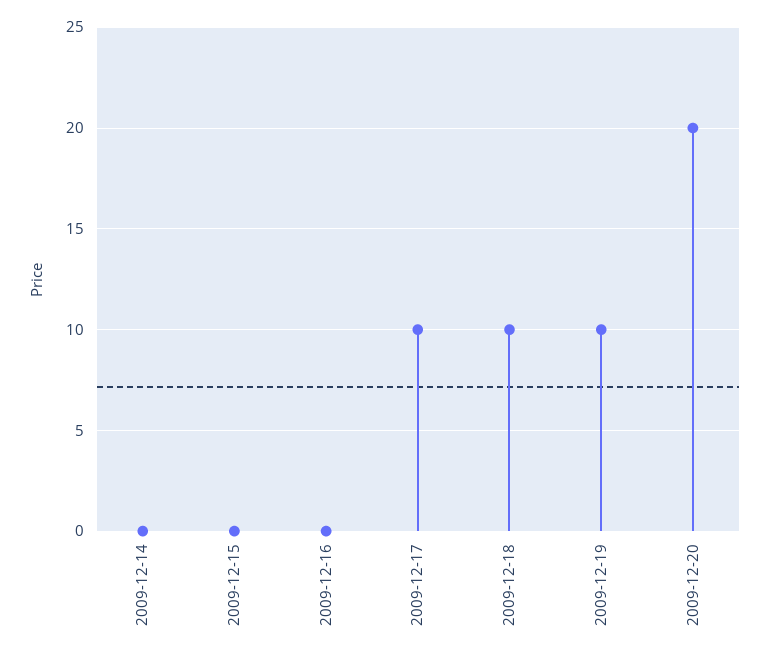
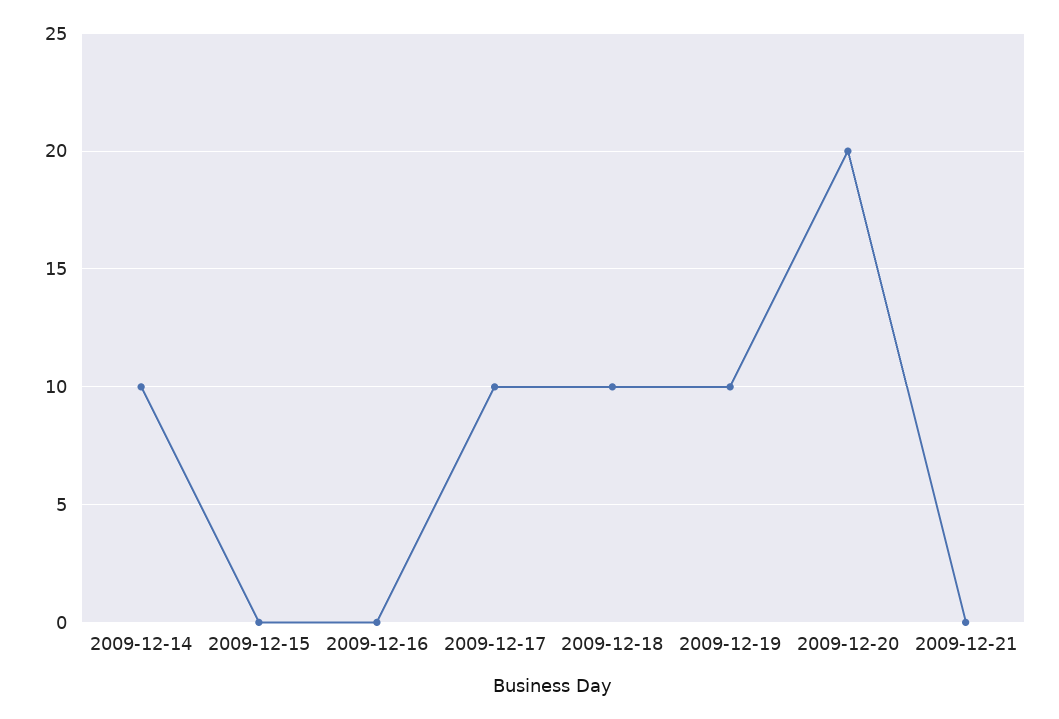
2009-12-14: 0 -> 10
2009-12-21: none -> 0

